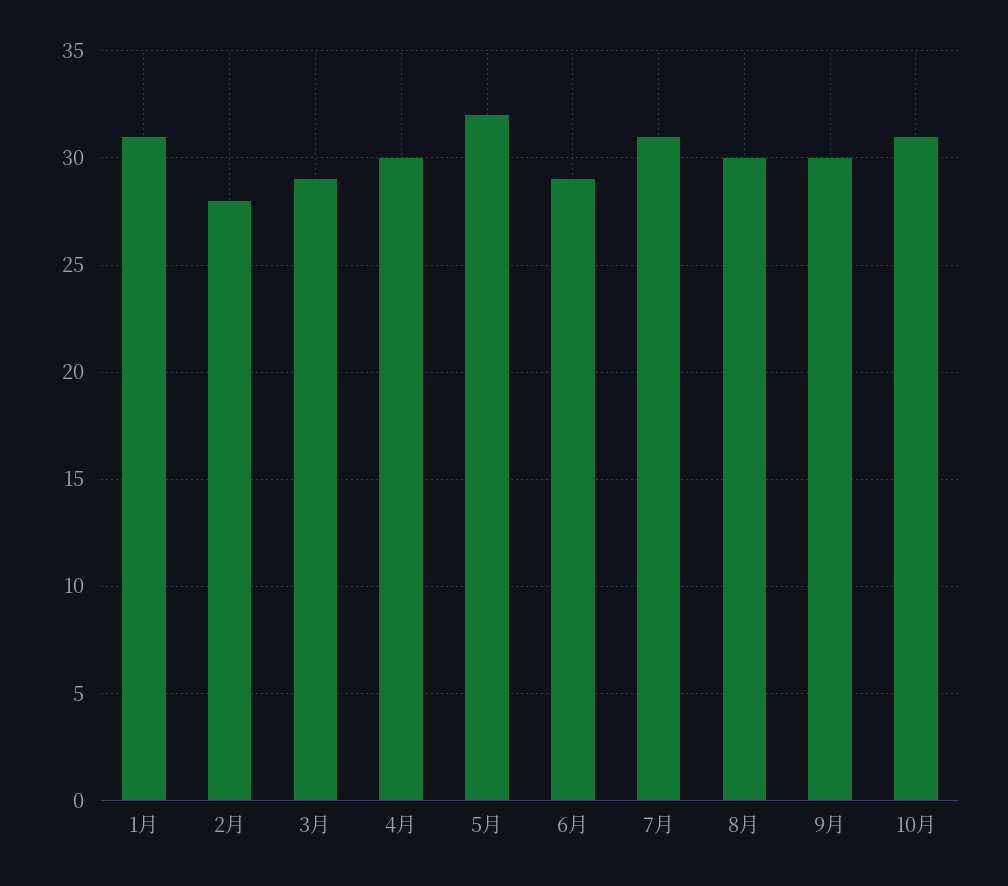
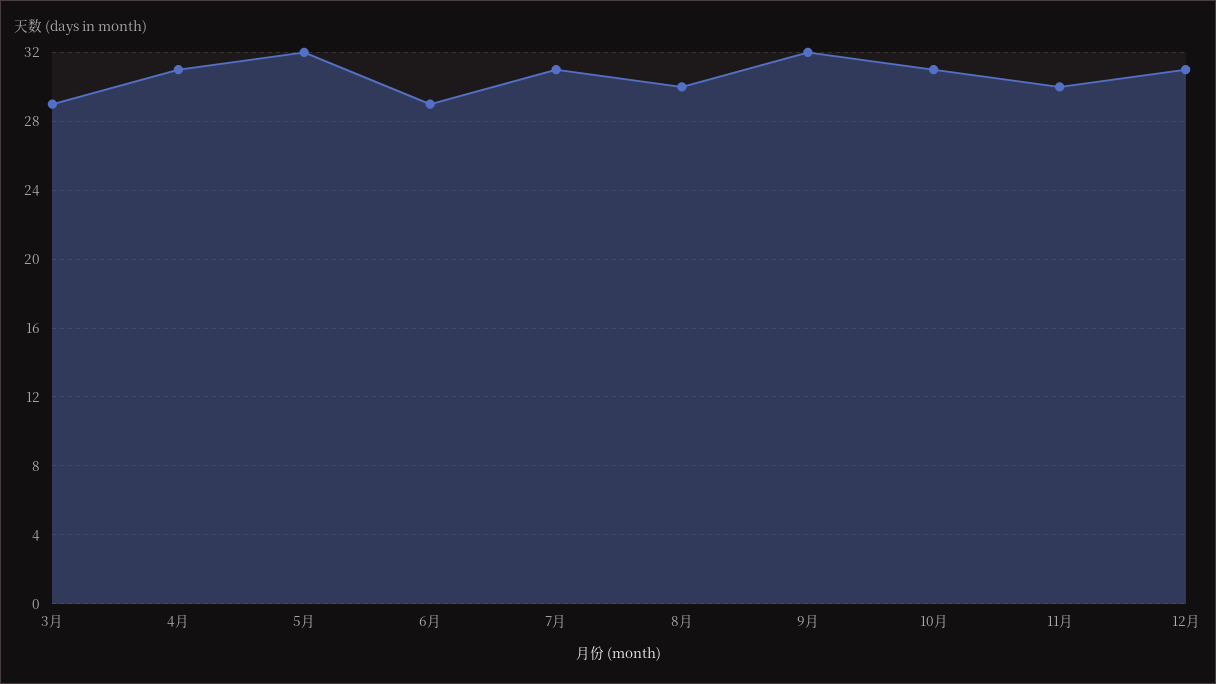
1月: 31 -> none
2月: 28 -> none
4月: 30 -> 31
9月: 30 -> 32
11月: none -> 30
12月: none -> 31

